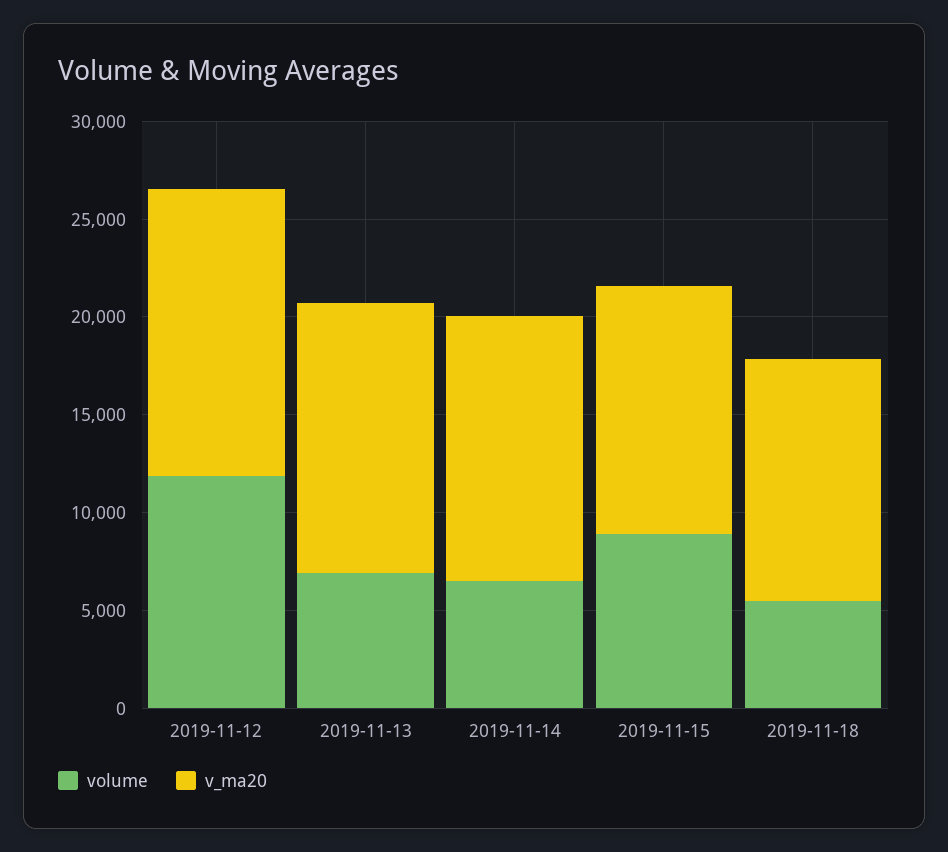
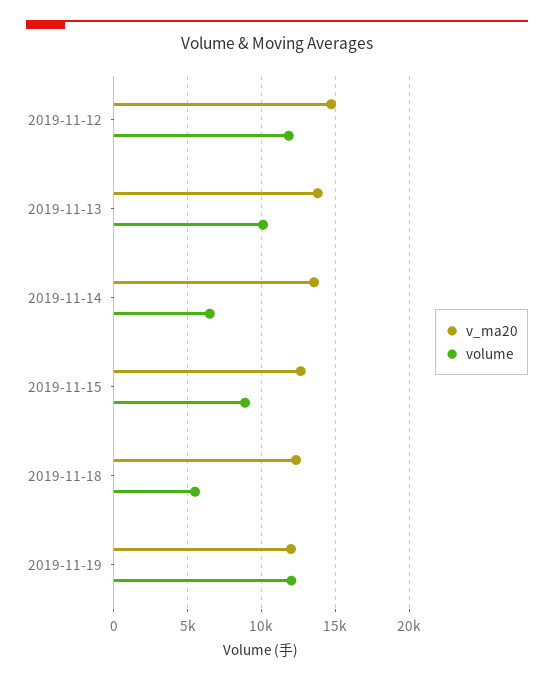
volume, 2019-11-13: 7000 -> 10000
v_ma20, 2019-11-19: none -> 12000
volume, 2019-11-19: none -> 12000

